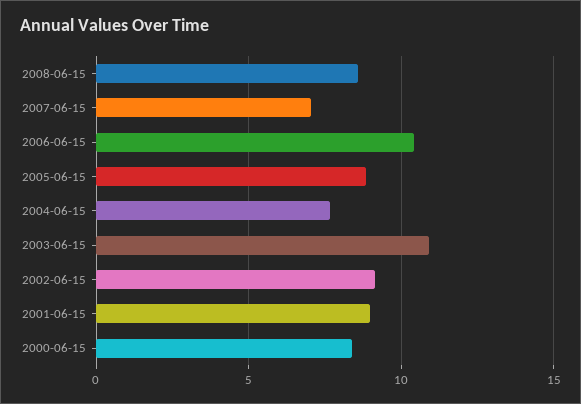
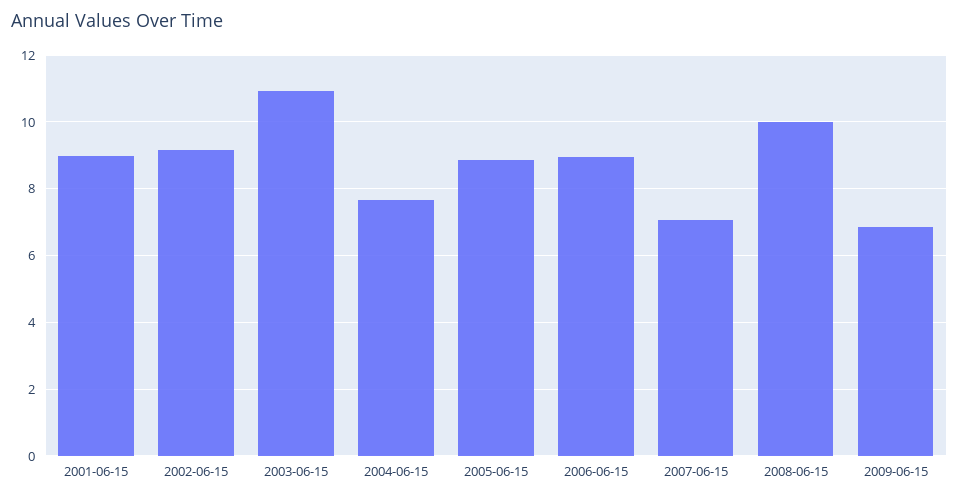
2008-06-15: 8.5 -> 10
2006-06-15: 10.5 -> 9
2000-06-15: 8.5 -> none
2009-06-15: none -> 6.8

